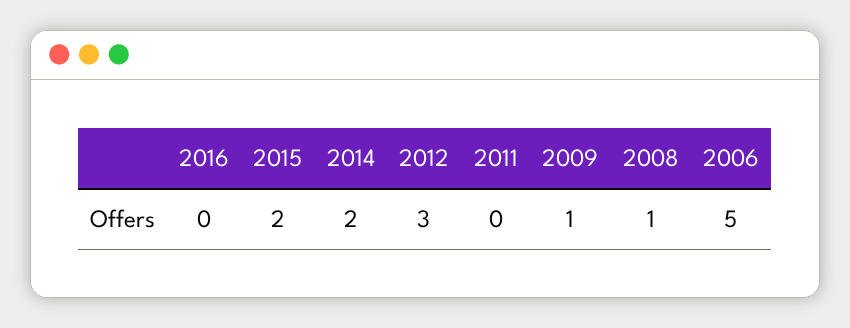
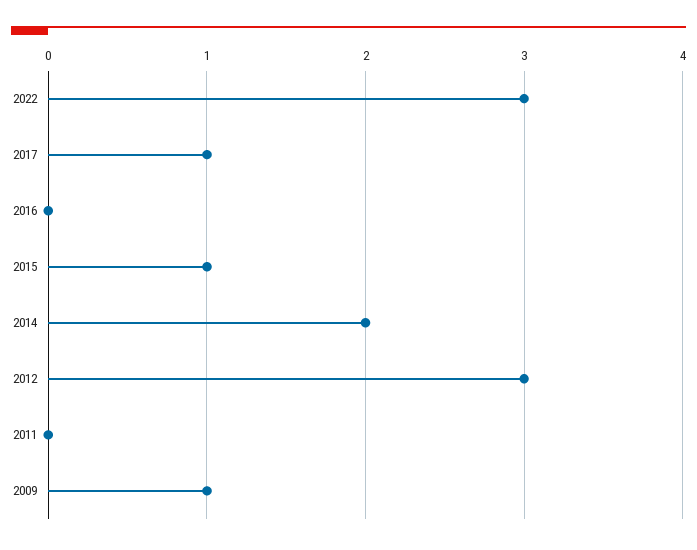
2015: 2 -> 1
2008: 1 -> none
2006: 5 -> none
2022: none -> 3
2017: none -> 1

